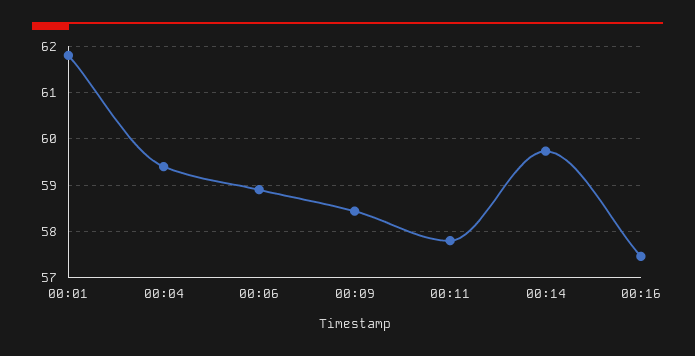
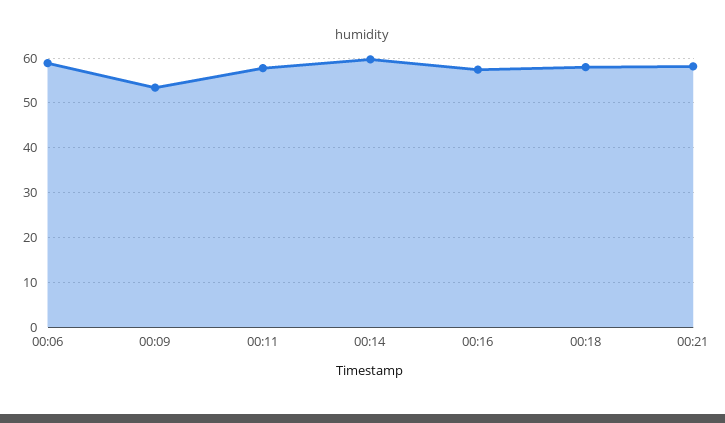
00:01: 61.8 -> none
00:04: 59.4 -> none
00:09: 58.4 -> 54
00:18: none -> 58
00:21: none -> 58

